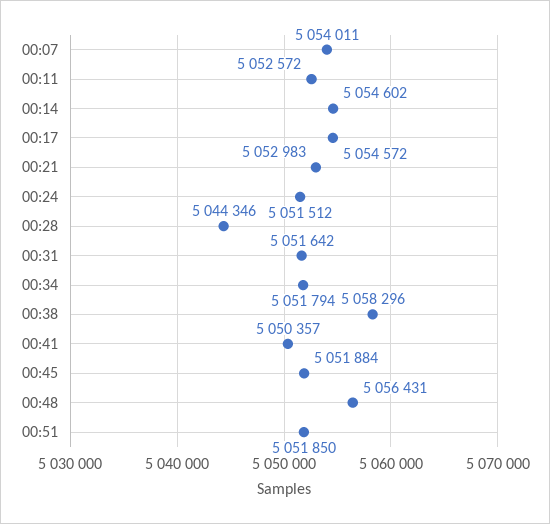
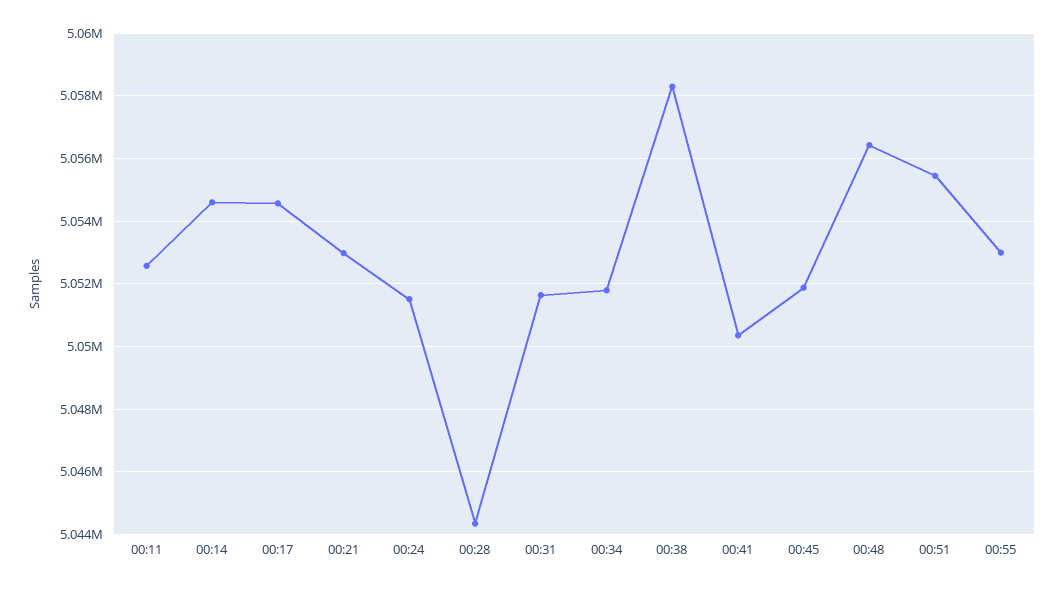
00:07: 5054011 -> none
00:51: 5051850 -> 5055400
00:55: none -> 5053000

